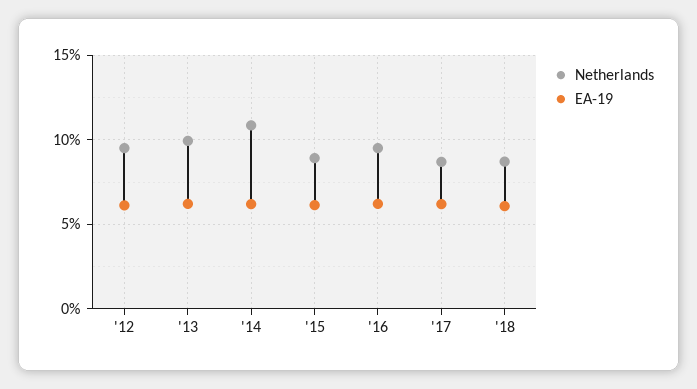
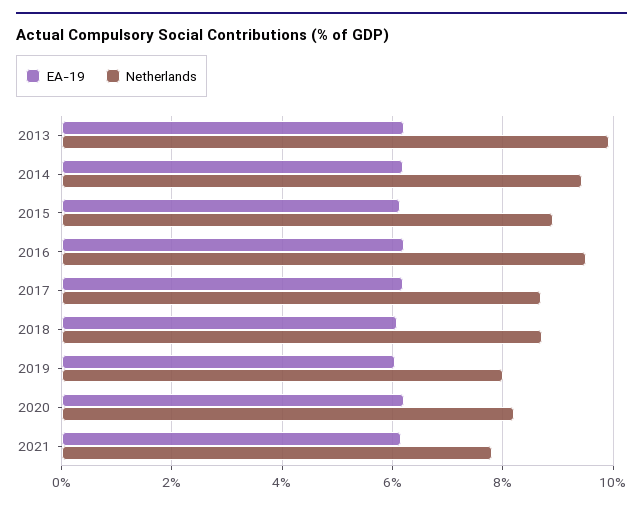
Netherlands, '12: 9.5 -> none
EA-19, '12: 6 -> none
Netherlands, '14: 11 -> 9.4
EA-19, 2019: none -> 6
Netherlands, 2019: none -> 8
EA-19, 2020: none -> 6.2
Netherlands, 2020: none -> 8.2
EA-19, 2021: none -> 6.2
Netherlands, 2021: none -> 7.8

